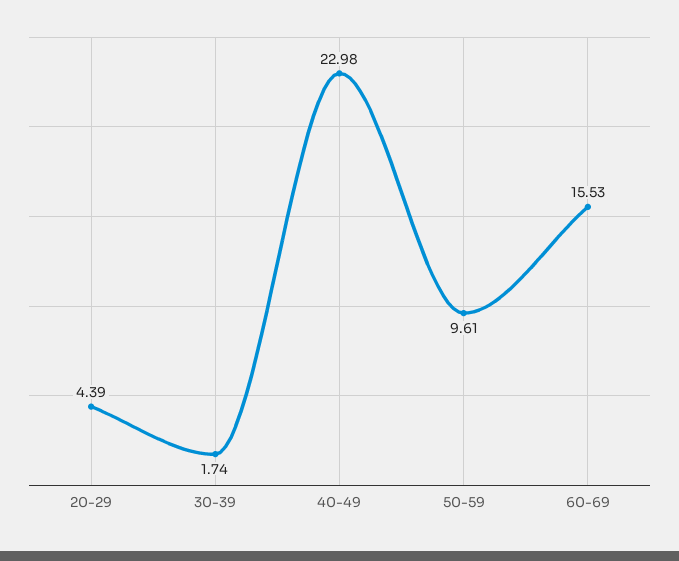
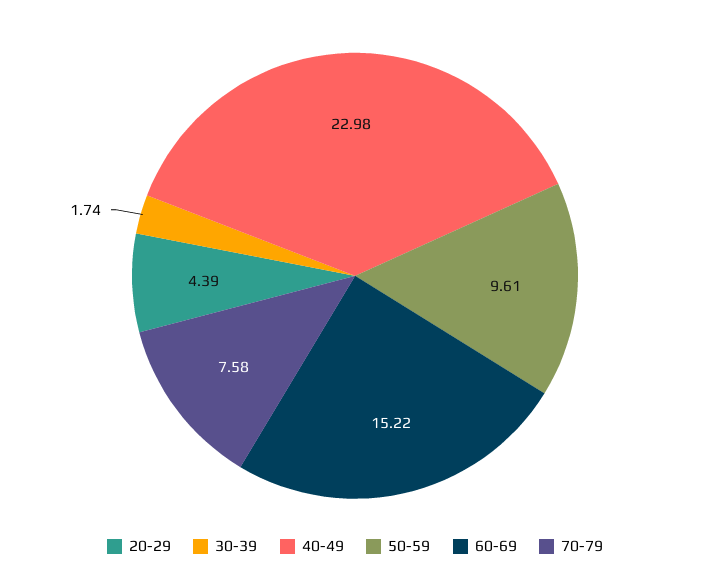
60-69: 15.53 -> 15.22
70-79: none -> 7.58

